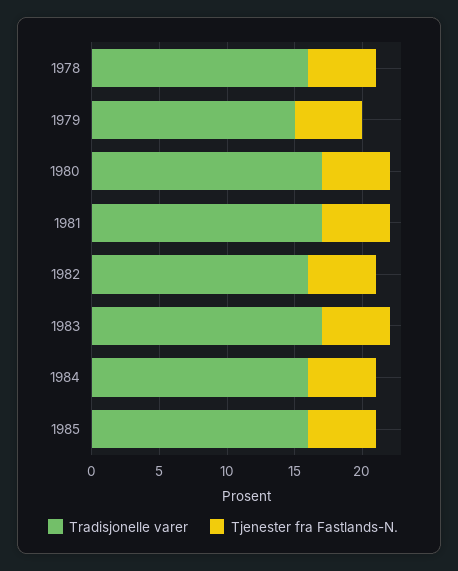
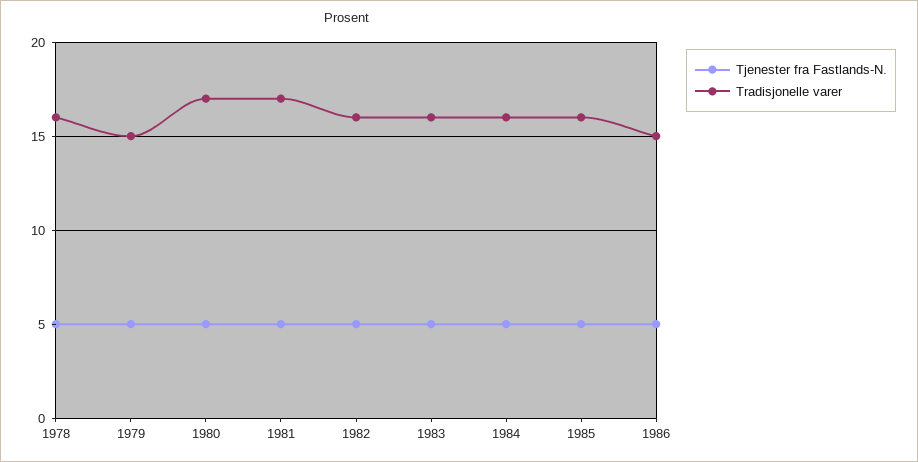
Tradisjonelle varer, 1983: 17 -> 16
Tjenester fra Fastlands-N., 1986: none -> 5
Tradisjonelle varer, 1986: none -> 15

